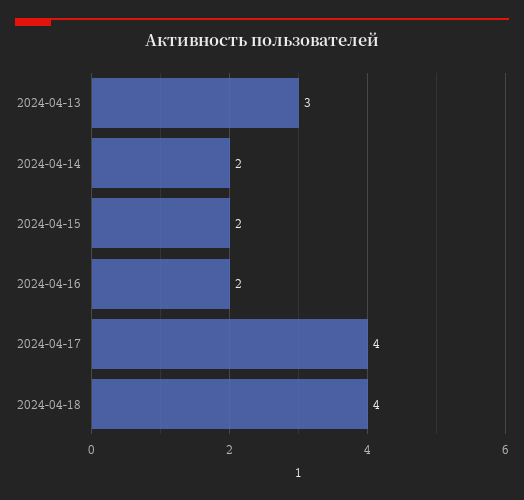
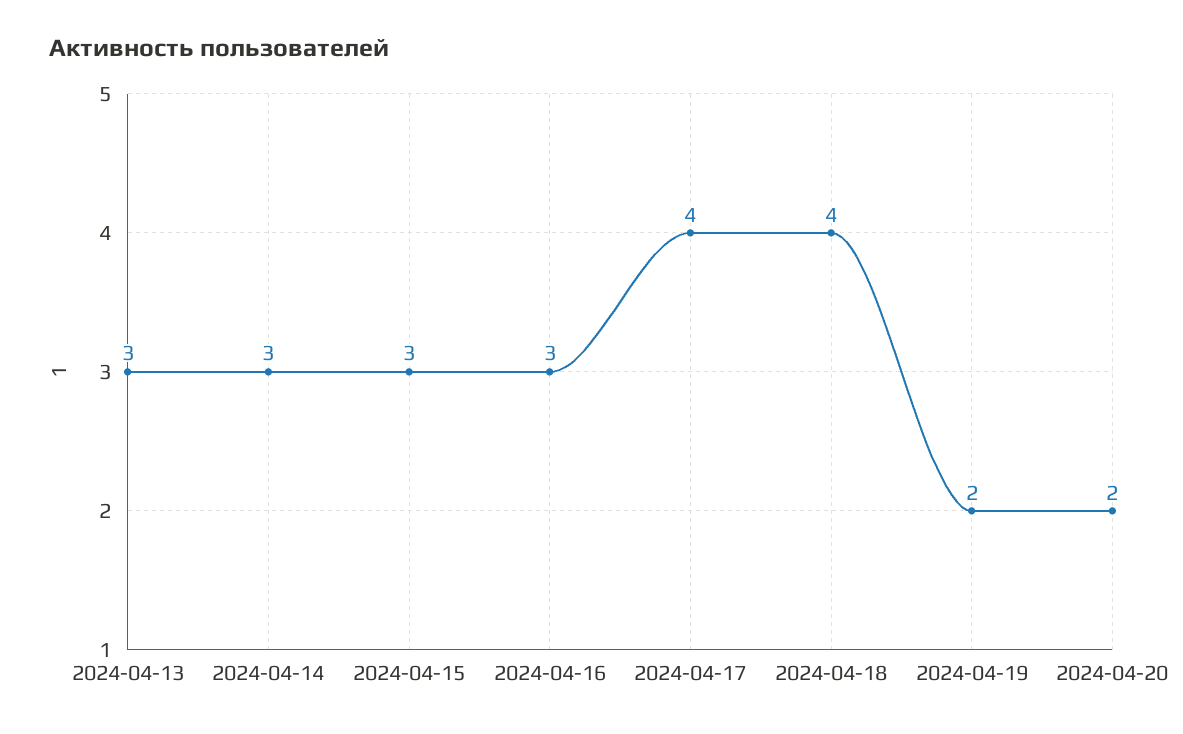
2024-04-14: 2 -> 3
2024-04-15: 2 -> 3
2024-04-16: 2 -> 3
2024-04-19: none -> 2
2024-04-20: none -> 2

